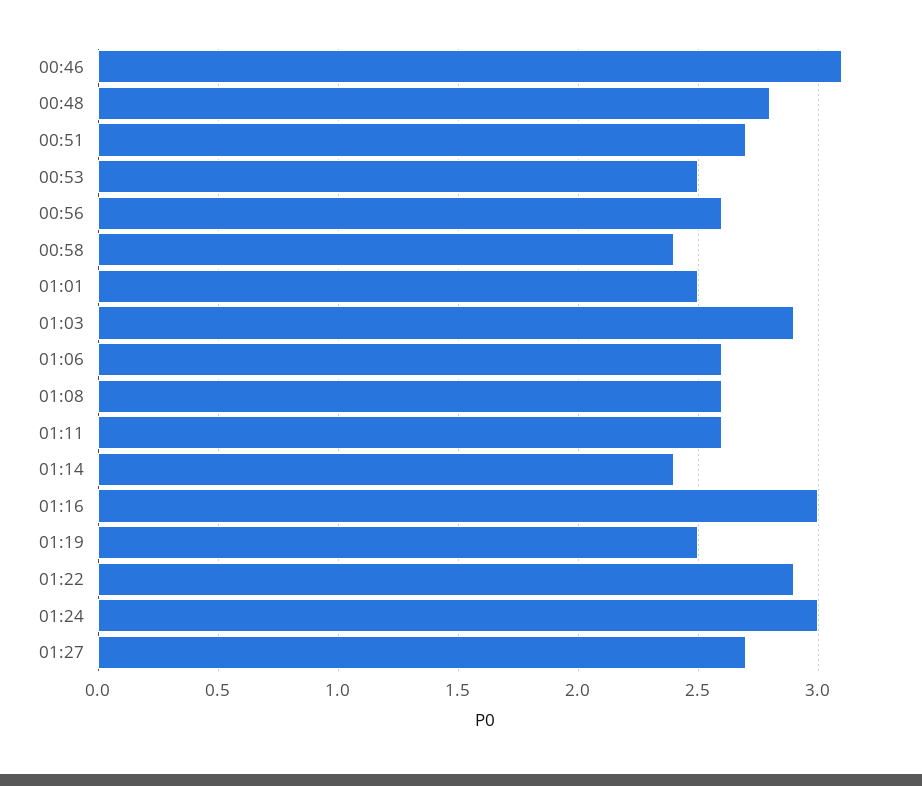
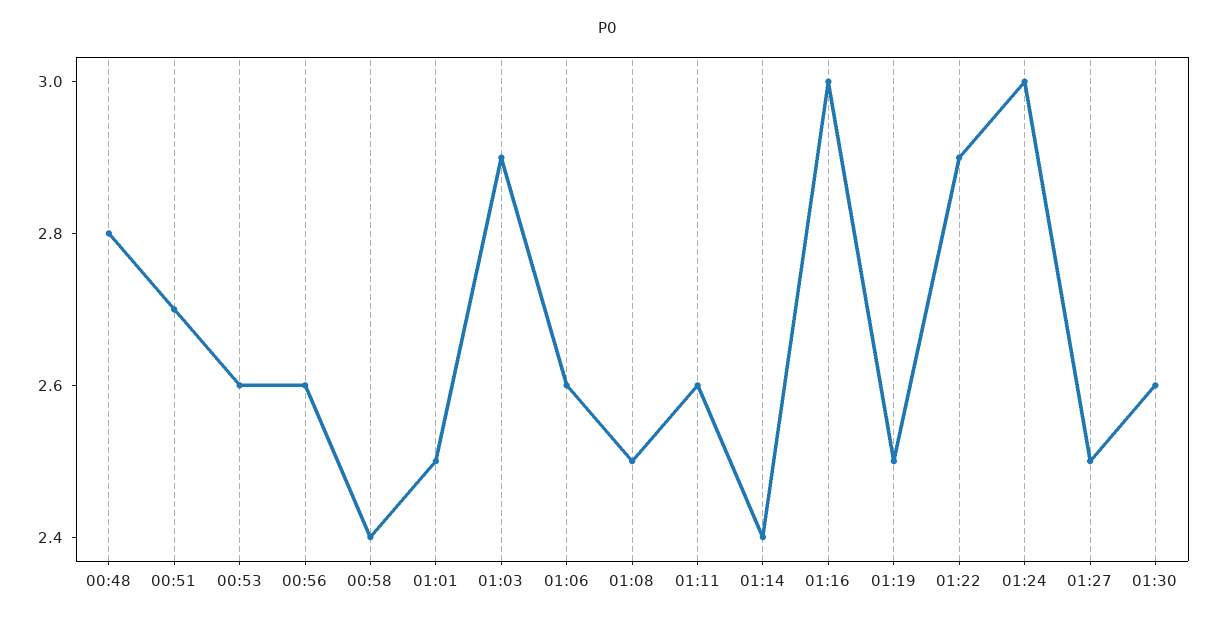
00:46: 3.1 -> none
00:53: 2.5 -> 2.6
01:08: 2.6 -> 2.5
01:27: 2.7 -> 2.5
01:30: none -> 2.6

